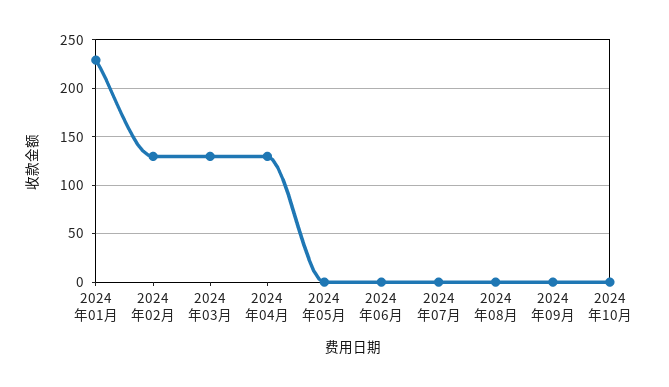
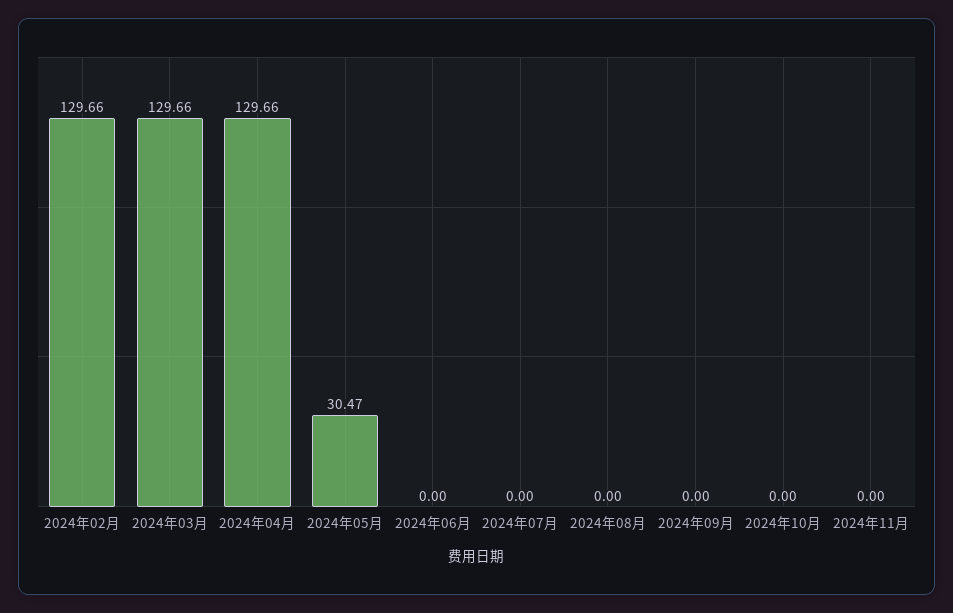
2024年01月: 230 -> none
2024年05月: 0 -> 30.47
2024年11月: none -> 0

